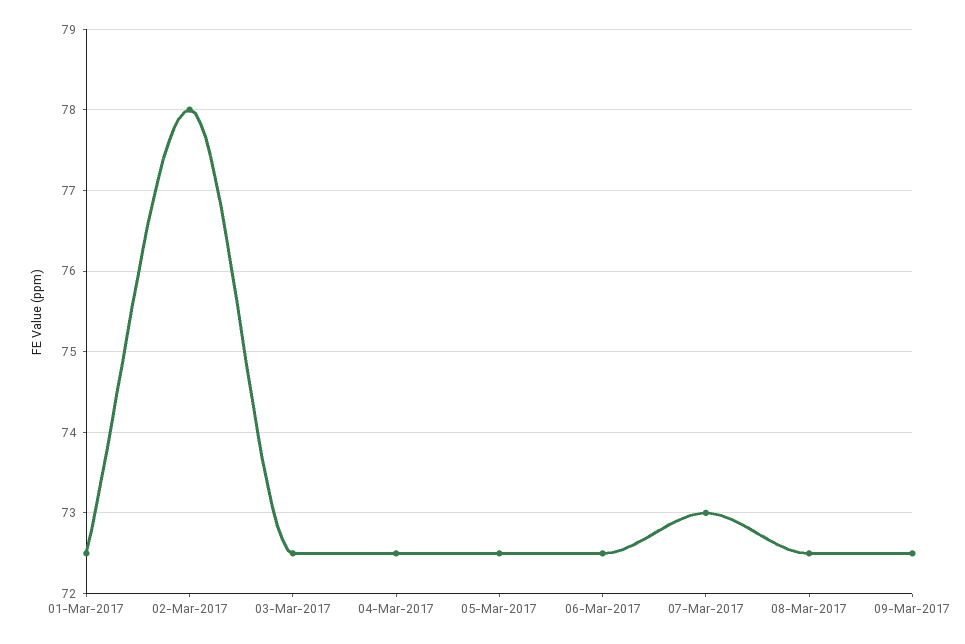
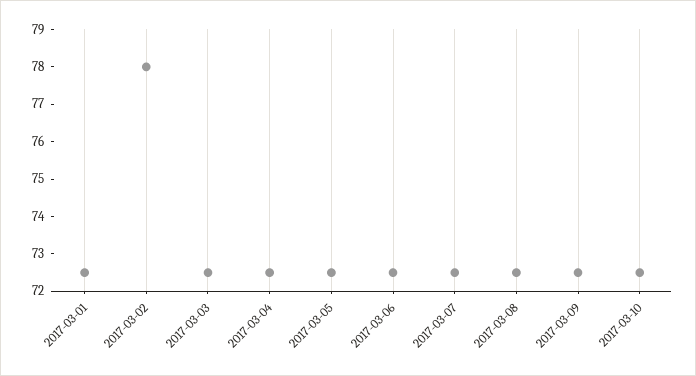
07-Mar-2017: 73 -> 72.5
2017-03-10: none -> 72.5

